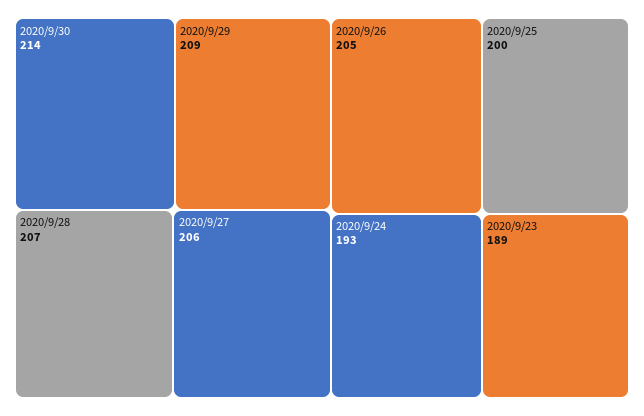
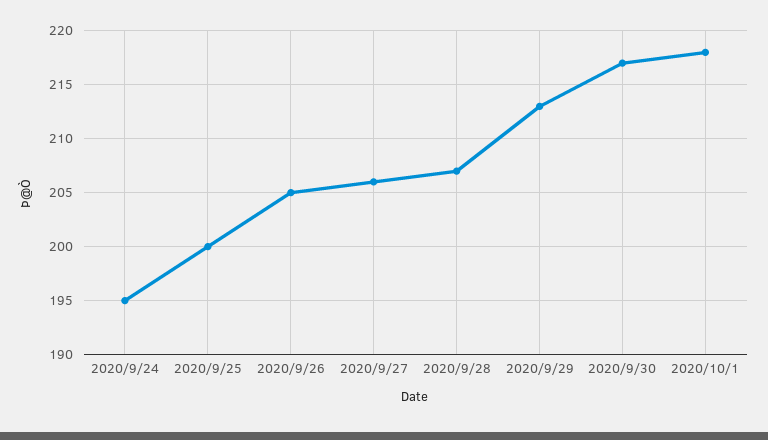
2020/9/30: 214 -> 217
2020/9/29: 209 -> 213
2020/9/24: 193 -> 195
2020/9/23: 189 -> none
2020/10/1: none -> 218

